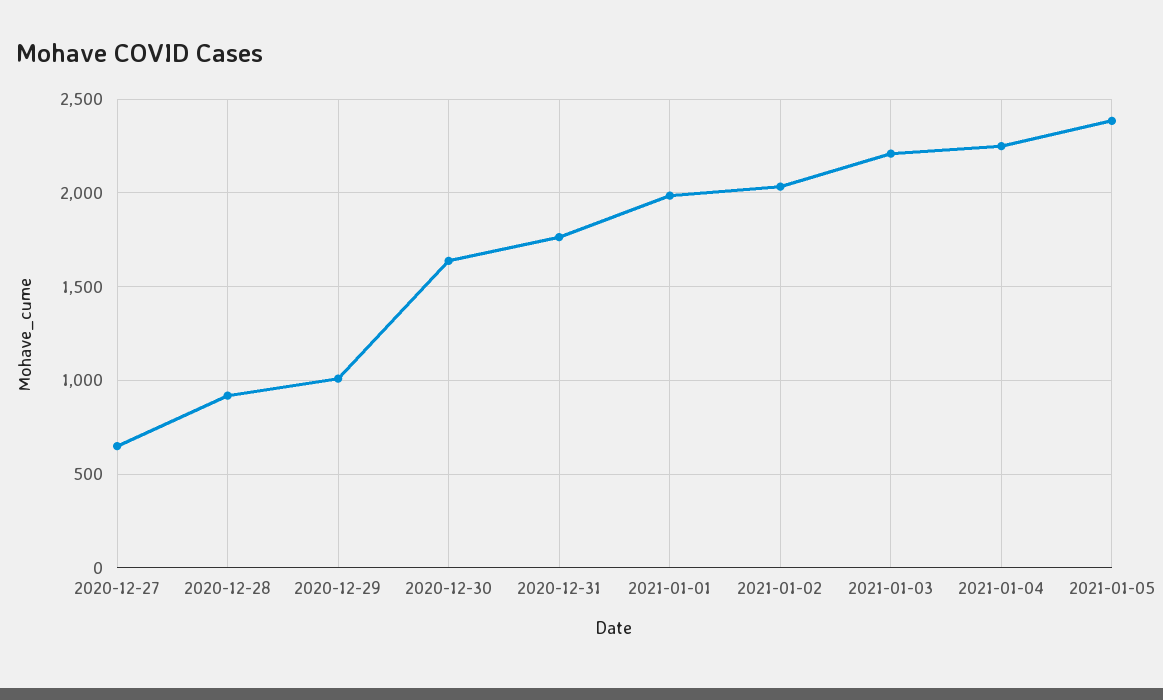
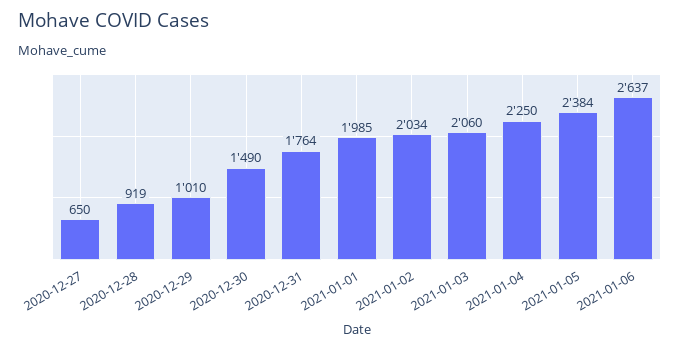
2020-12-30: 1650 -> 1490
2021-01-03: 2200 -> 2060
2021-01-06: none -> 2637

